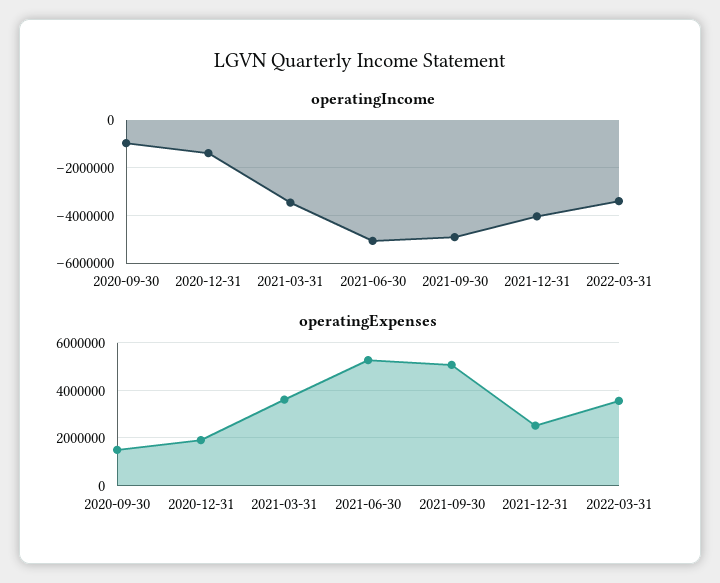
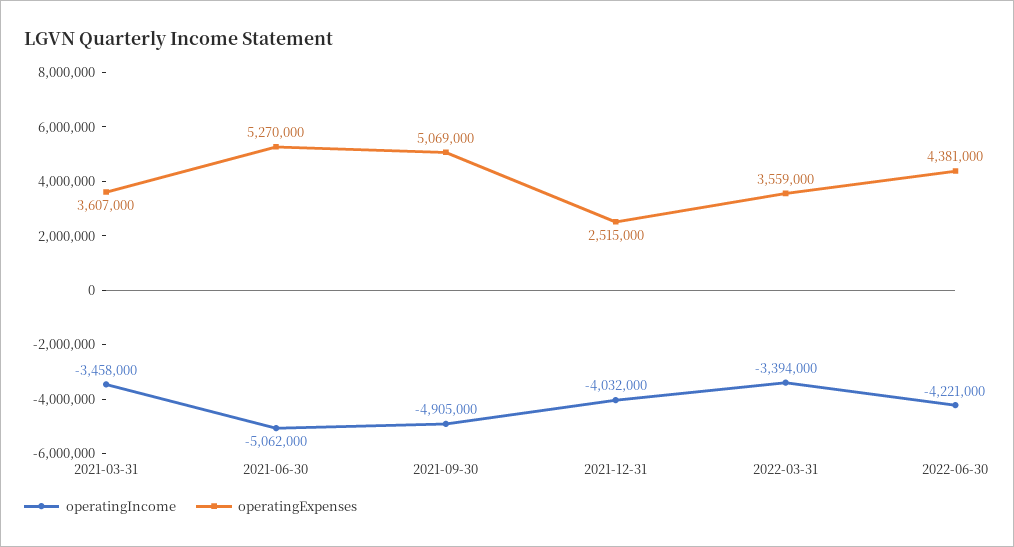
operatingIncome, 2020-09-30: -1000000 -> none
operatingIncome, 2020-12-31: -1500000 -> none
operatingExpenses, 2020-09-30: 1500000 -> none
operatingExpenses, 2020-12-31: 2000000 -> none
operatingIncome, 2022-06-30: none -> -4221000
operatingExpenses, 2022-06-30: none -> 4381000

